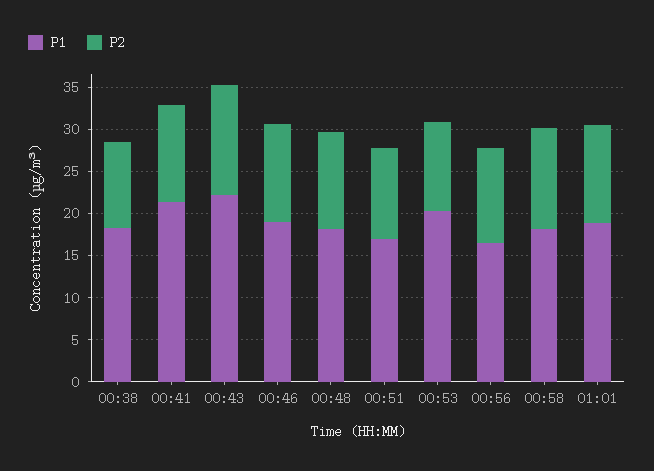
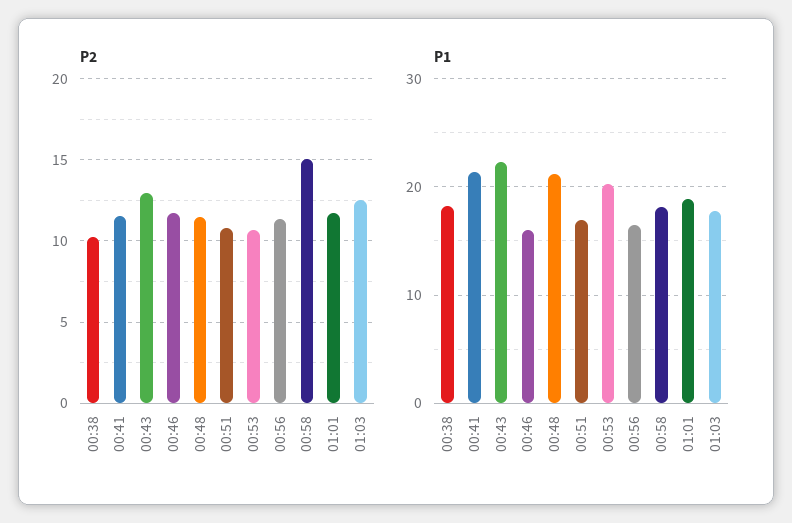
P1, 00:46: 19 -> 16
P1, 00:48: 18 -> 21
P2, 00:58: 12 -> 15
P2, 01:03: none -> 12.5
P1, 01:03: none -> 18

